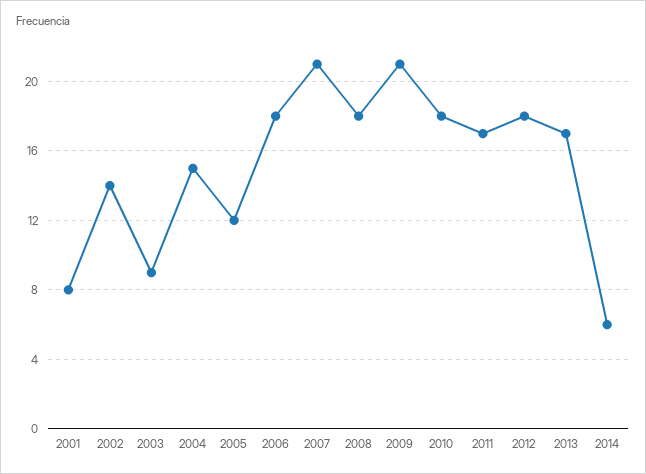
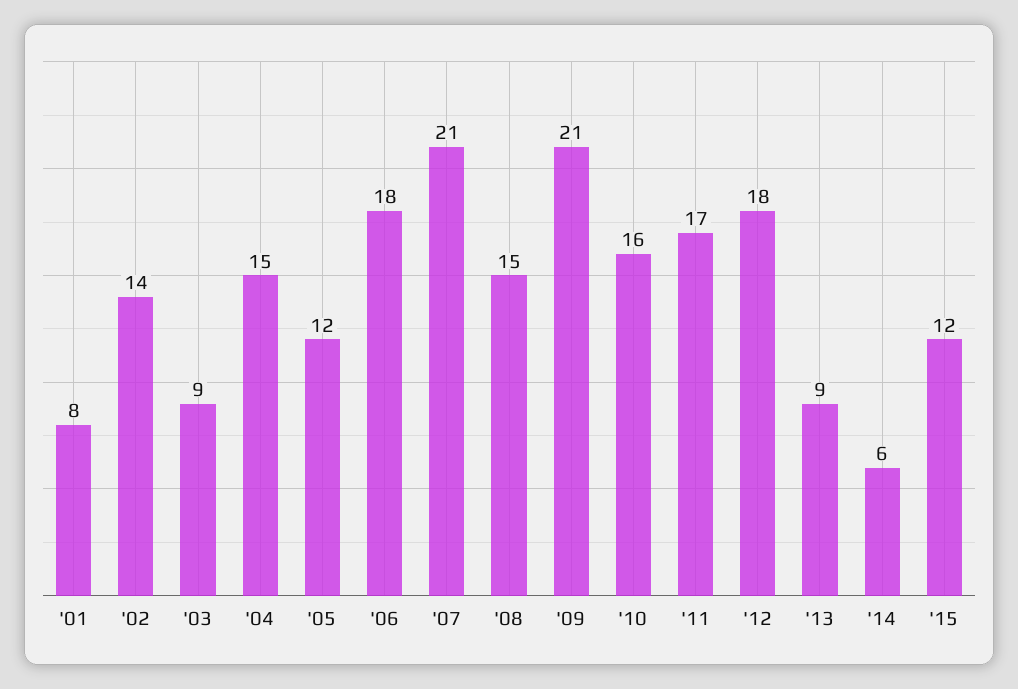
2008: 18 -> 15
2010: 18 -> 16
2013: 17 -> 9
'15: none -> 12

